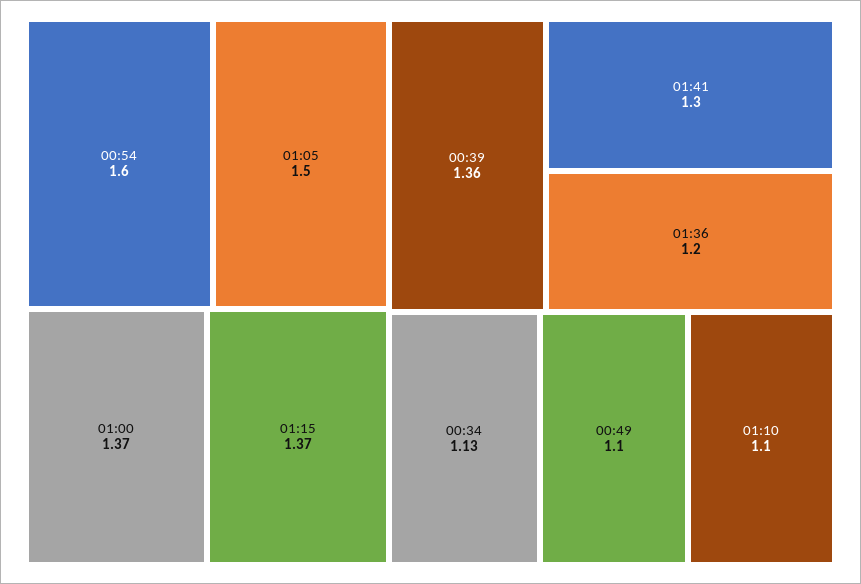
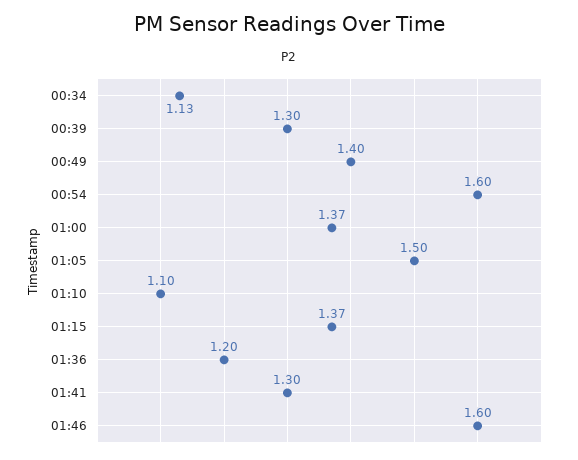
00:39: 1.36 -> 1.3
00:49: 1.1 -> 1.4
01:46: none -> 1.6

